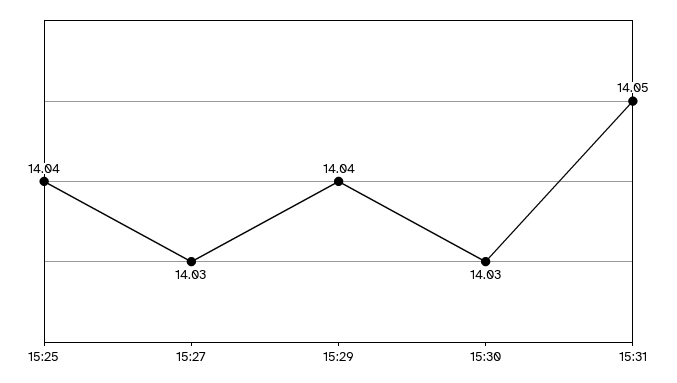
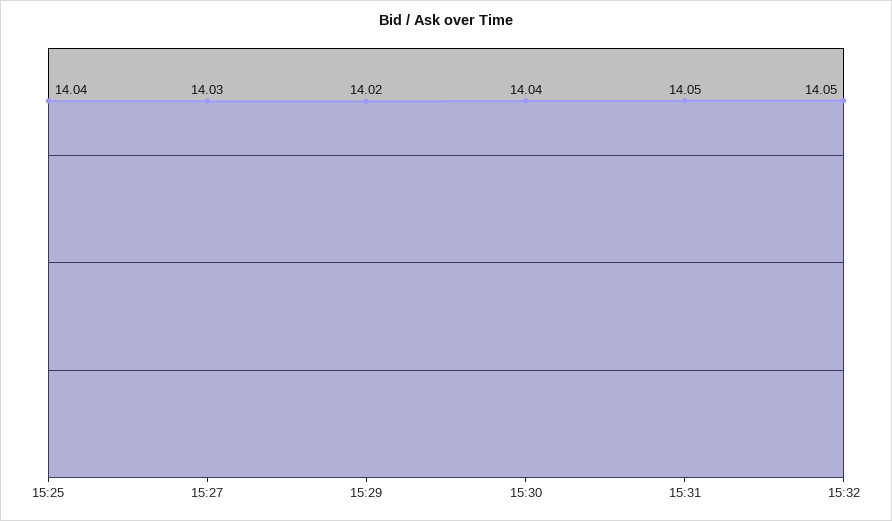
15:29: 14.04 -> 14.02
15:30: 14.03 -> 14.04
15:32: none -> 14.05

